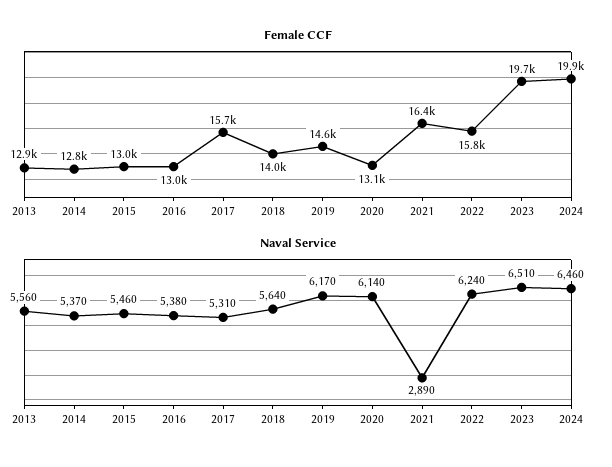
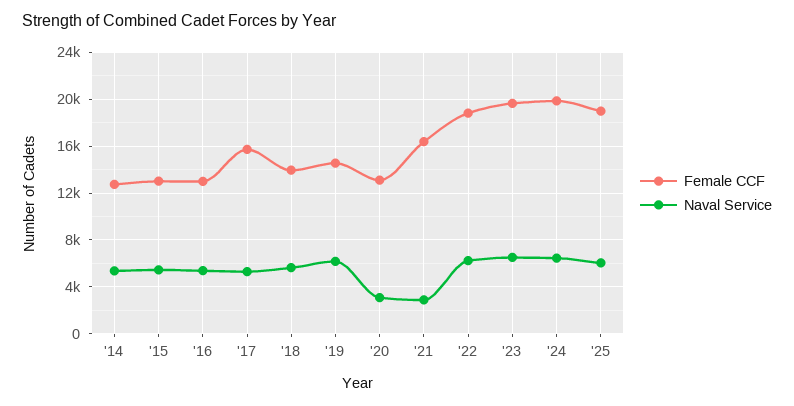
Female CCF, 2013: 12900 -> none
Female CCF, 2022: 15800 -> 19000
Naval Service, 2013: 5560 -> none
Naval Service, 2020: 6140 -> 3000
Female CCF, '25: none -> 19000
Naval Service, '25: none -> 6000

